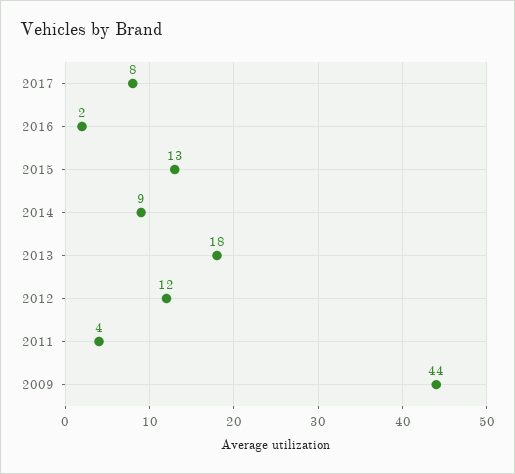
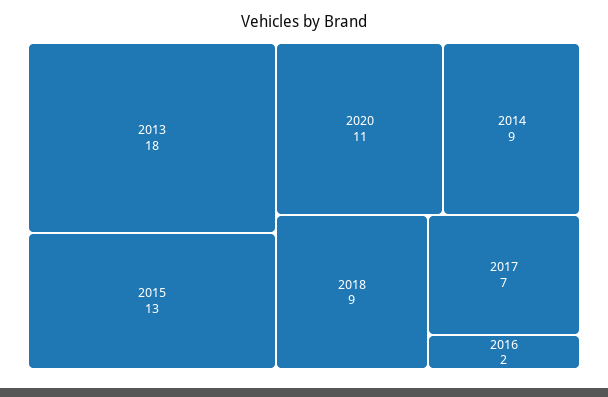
2017: 8 -> 7
2012: 12 -> none
2011: 4 -> none
2009: 44 -> none
2020: none -> 11
2018: none -> 9

